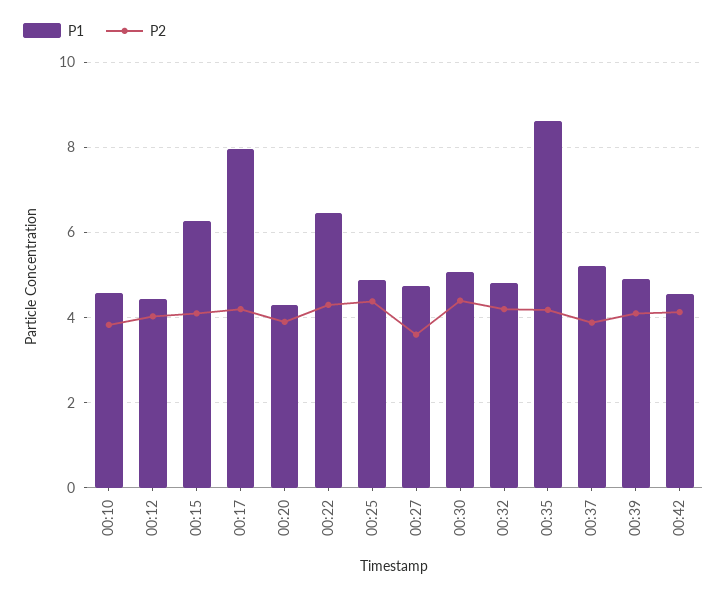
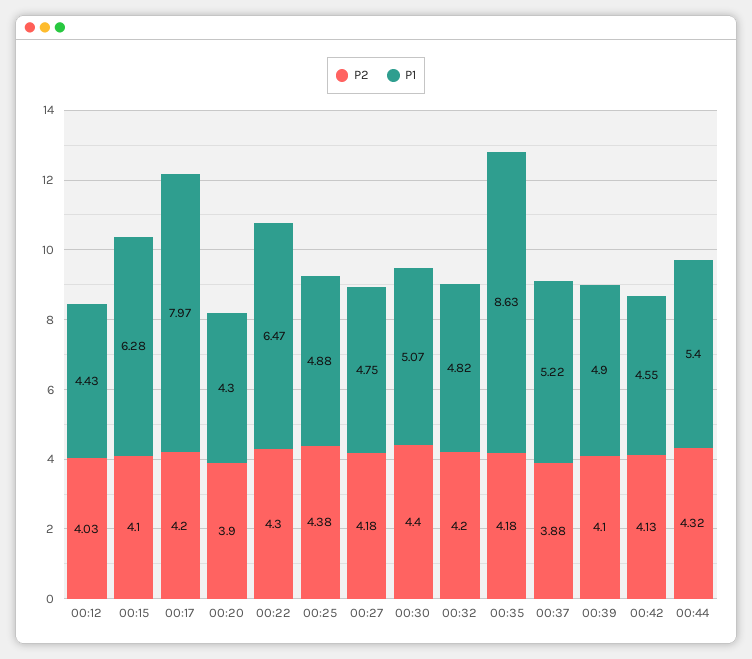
P1, 00:10: 4.6 -> none
P2, 00:10: 3.8 -> none
P2, 00:27: 3.6 -> 4.18
P2, 00:44: none -> 4.32
P1, 00:44: none -> 5.4

